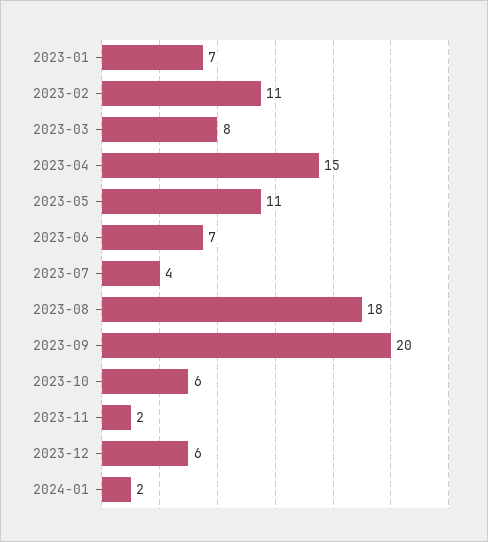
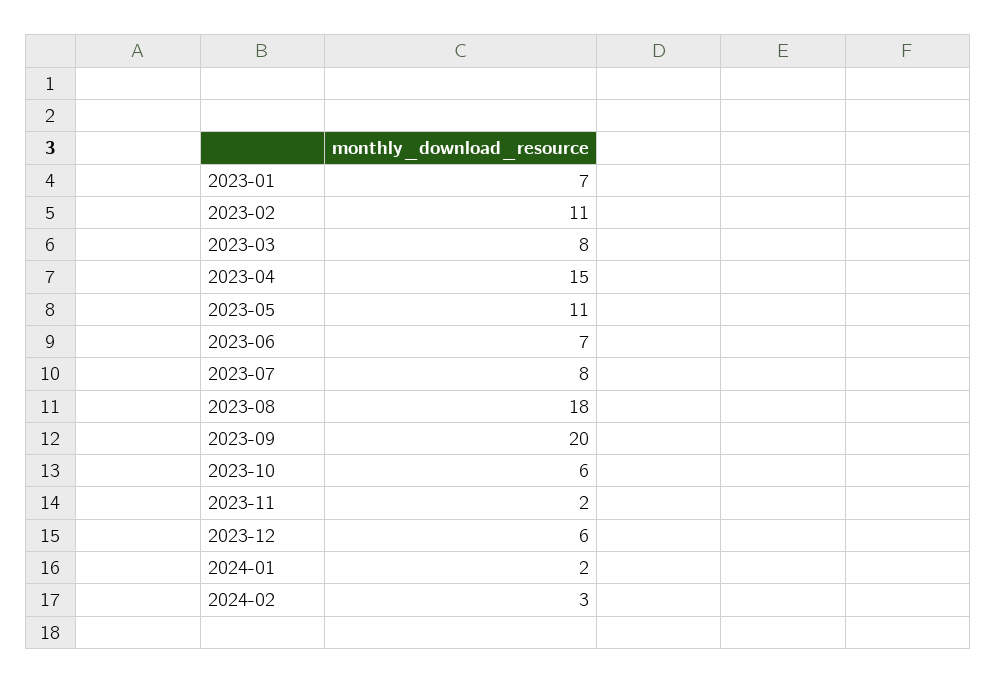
2023-07: 4 -> 8
2024-02: none -> 3

